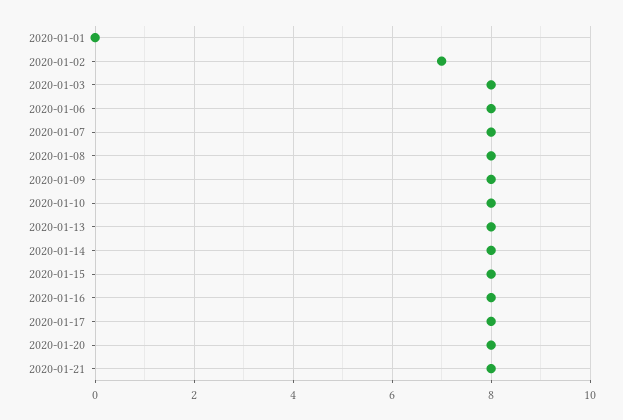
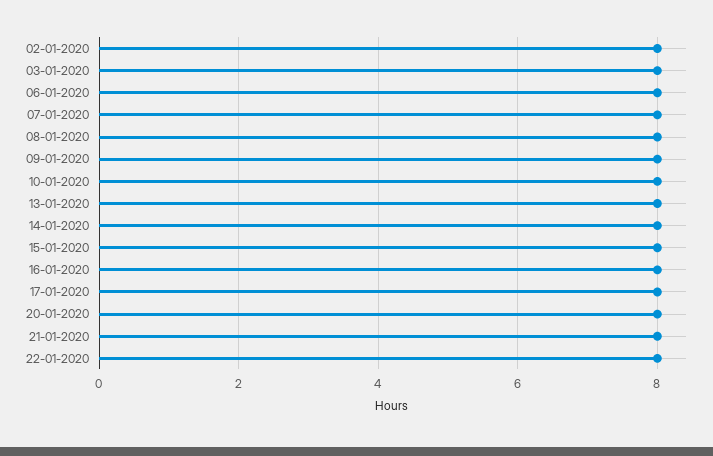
2020-01-01: 0 -> none
2020-01-02: 7 -> 8
22-01-2020: none -> 8

